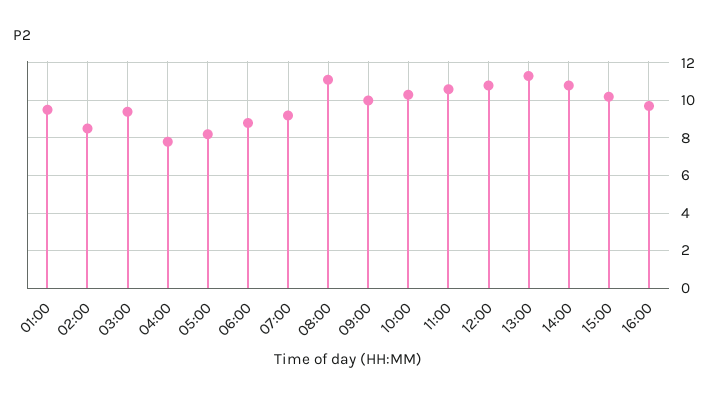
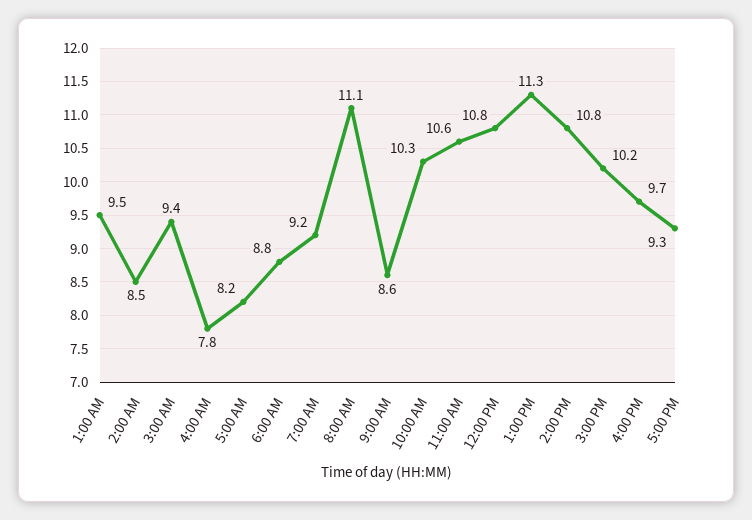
09:00: 10 -> 8.6
5:00 PM: none -> 9.3

